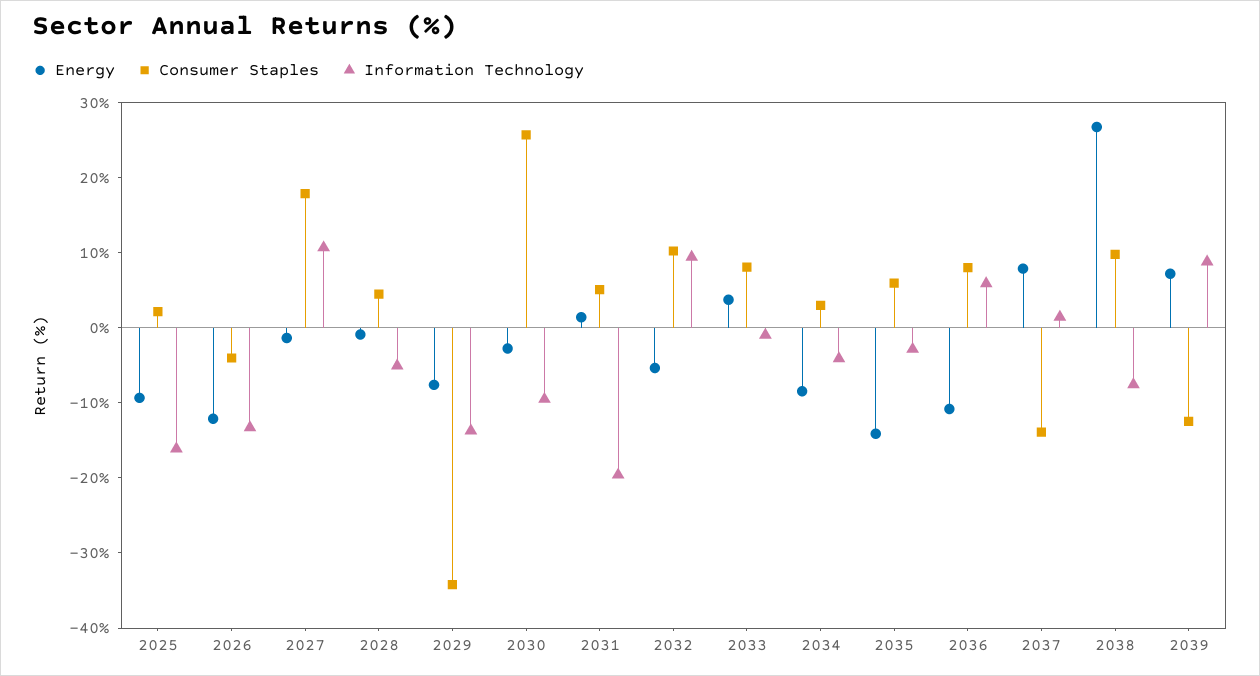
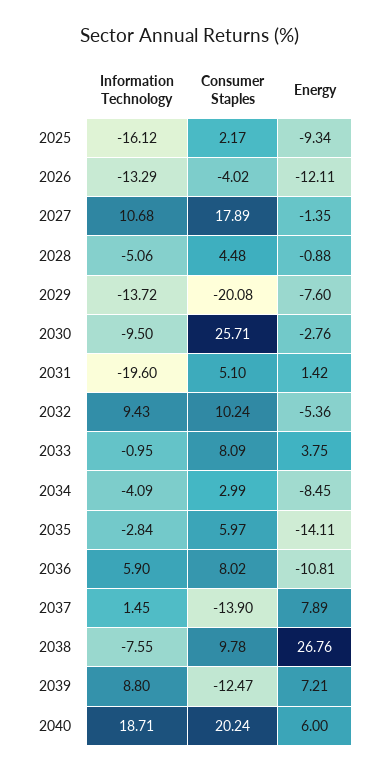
Consumer Staples, 2029: -34 -> -20.08
Information Technology, 2040: none -> 18.71
Consumer Staples, 2040: none -> 20.24
Energy, 2040: none -> 6

